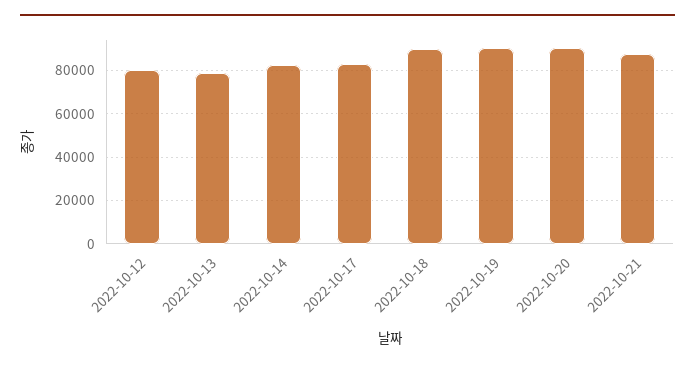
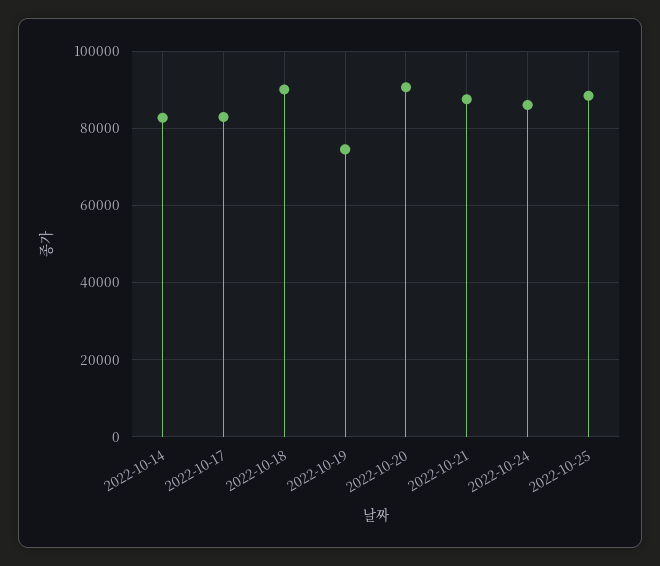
2022-10-12: 80000 -> none
2022-10-13: 80000 -> none
2022-10-19: 90000 -> 74000
2022-10-24: none -> 86000
2022-10-25: none -> 88000

